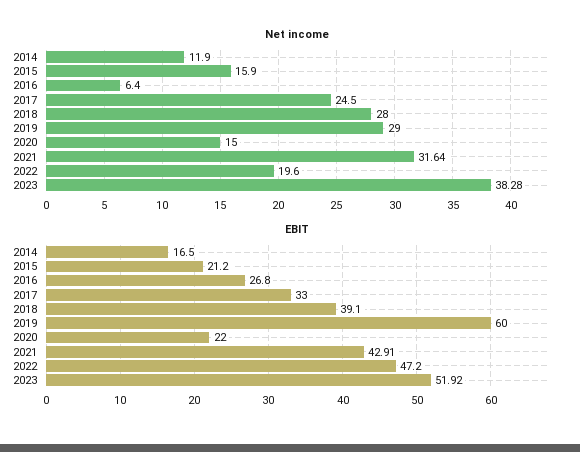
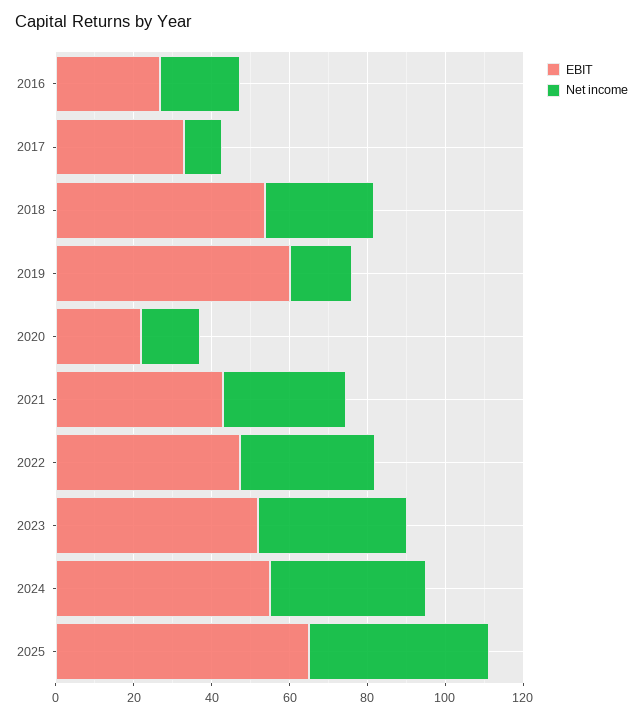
Net income, 2014: 11.9 -> none
Net income, 2015: 15.9 -> none
Net income, 2016: 6.4 -> 20
Net income, 2017: 24.5 -> 10
Net income, 2019: 29 -> 15
Net income, 2022: 19.6 -> 35
EBIT, 2014: 16.5 -> none
EBIT, 2015: 21.2 -> none
EBIT, 2018: 39.1 -> 55
EBIT, 2024: none -> 55
Net income, 2024: none -> 40
EBIT, 2025: none -> 65
Net income, 2025: none -> 45

